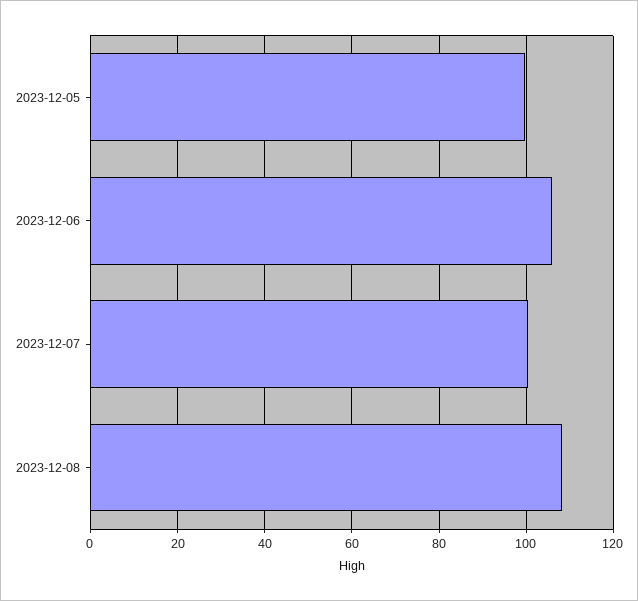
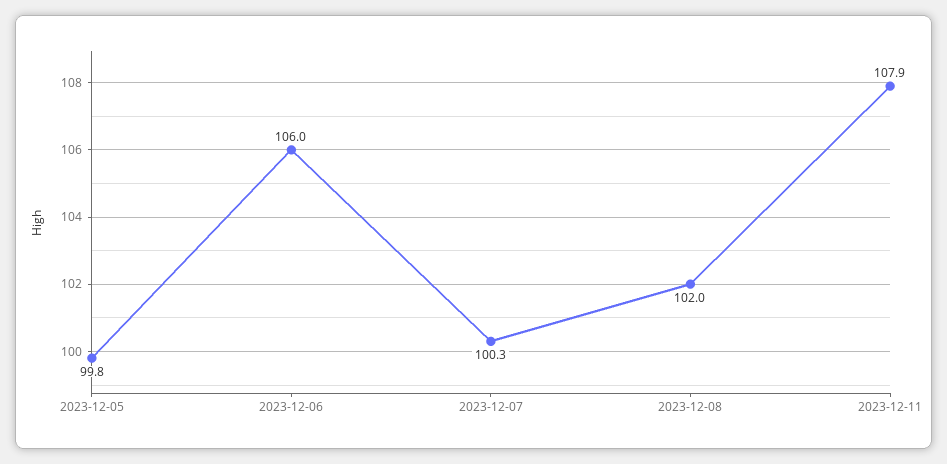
2023-12-08: 108 -> 102
2023-12-11: none -> 107.9

